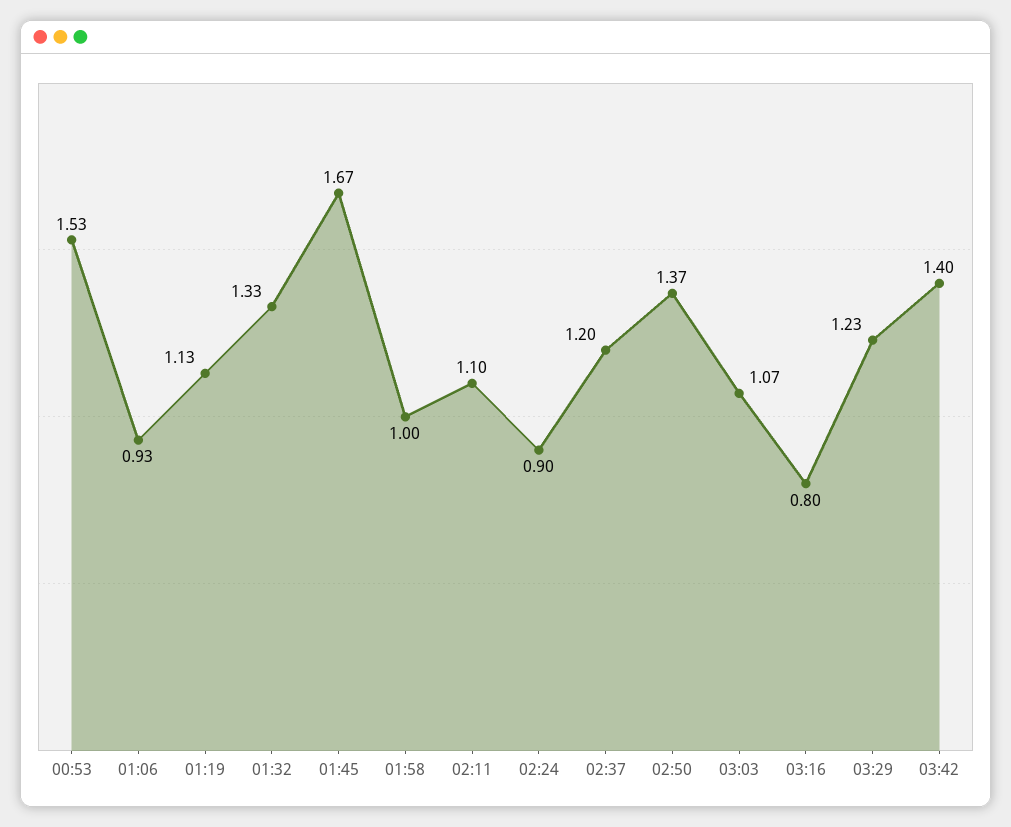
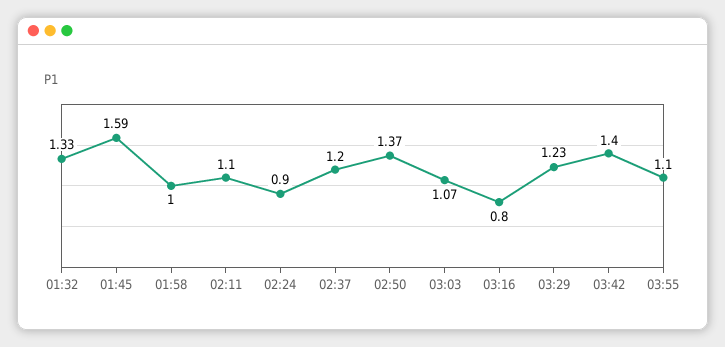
00:53: 1.53 -> none
01:06: 0.93 -> none
01:19: 1.13 -> none
01:45: 1.67 -> 1.59
03:55: none -> 1.1

